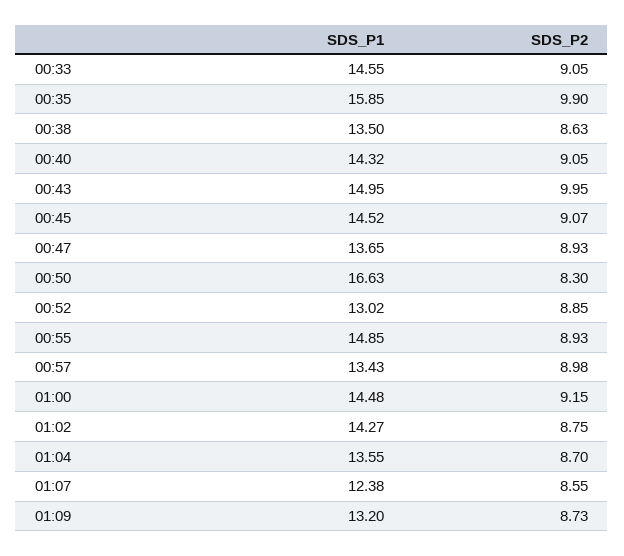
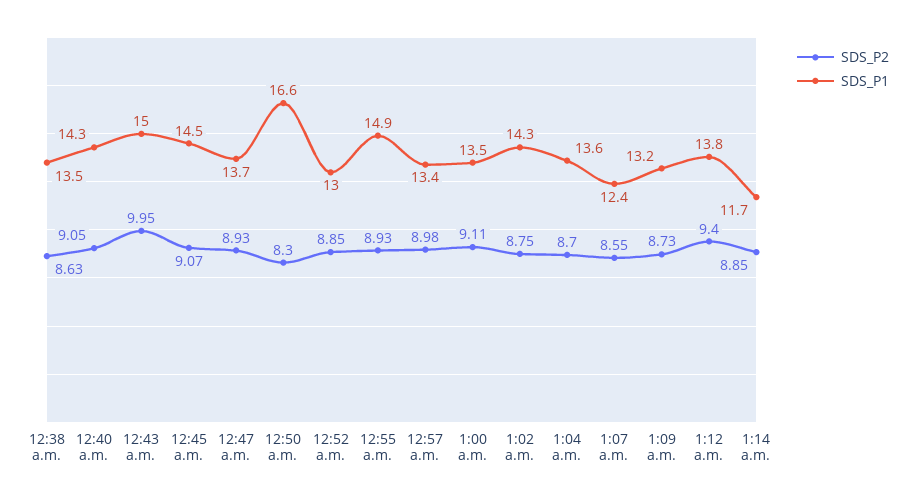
SDS_P1, 00:33: 14.55 -> none
SDS_P2, 00:33: 9.05 -> none
SDS_P1, 00:35: 15.85 -> none
SDS_P2, 00:35: 9.9 -> none
SDS_P1, 01:00: 14.48 -> 13.5
SDS_P2, 01:00: 9.15 -> 9.11
SDS_P2, 1:12 a.m.: none -> 9.4
SDS_P1, 1:12 a.m.: none -> 13.8
SDS_P2, 1:14 a.m.: none -> 8.85
SDS_P1, 1:14 a.m.: none -> 11.7

